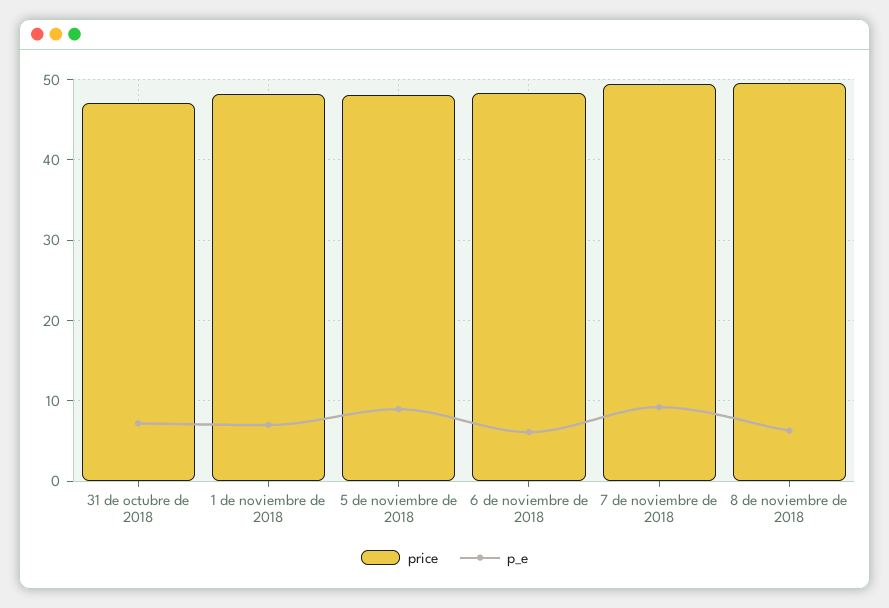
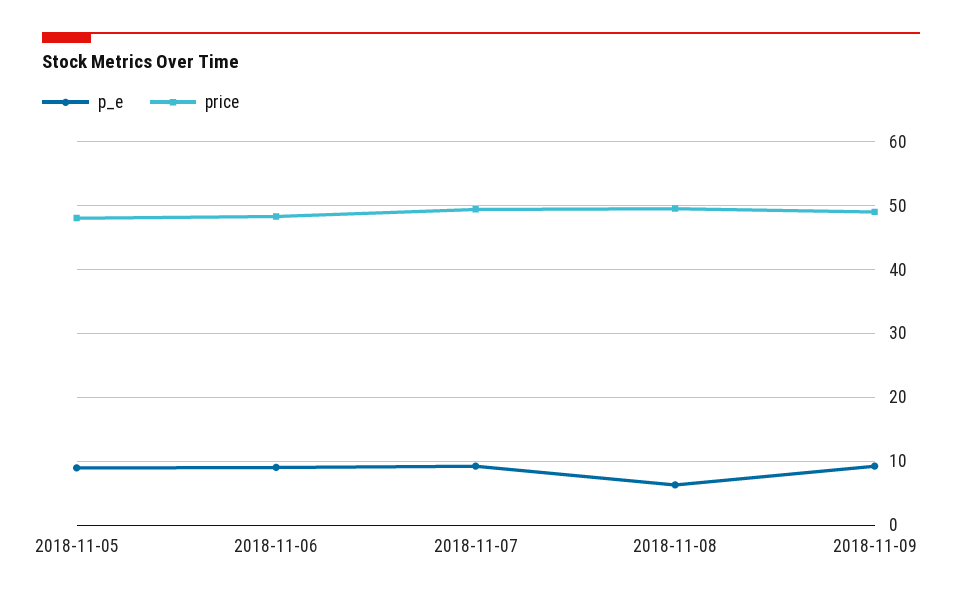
price, 31 de octubre de 2018: 47 -> none
p_e, 31 de octubre de 2018: 7 -> none
price, 1 de noviembre de 2018: 48 -> none
p_e, 1 de noviembre de 2018: 7 -> none
p_e, 6 de noviembre de 2018: 6 -> 9
p_e, 2018-11-09: none -> 9
price, 2018-11-09: none -> 49

